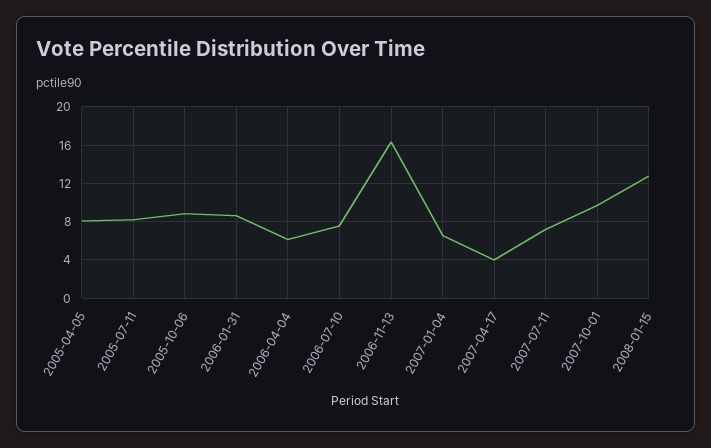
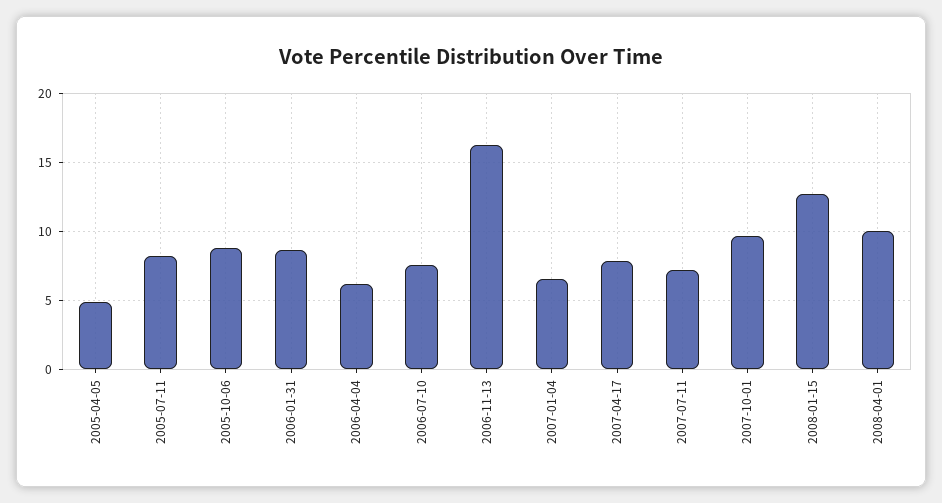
2005-04-05: 8 -> 5
2007-04-17: 4 -> 8
2008-04-01: none -> 10

